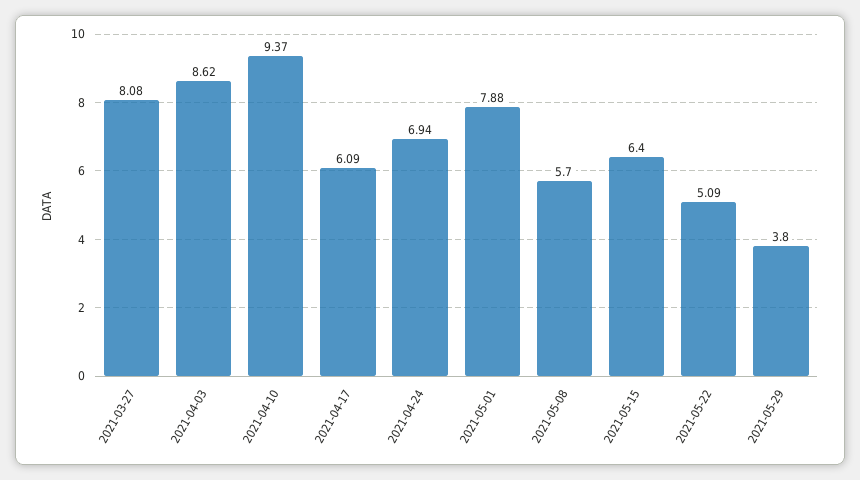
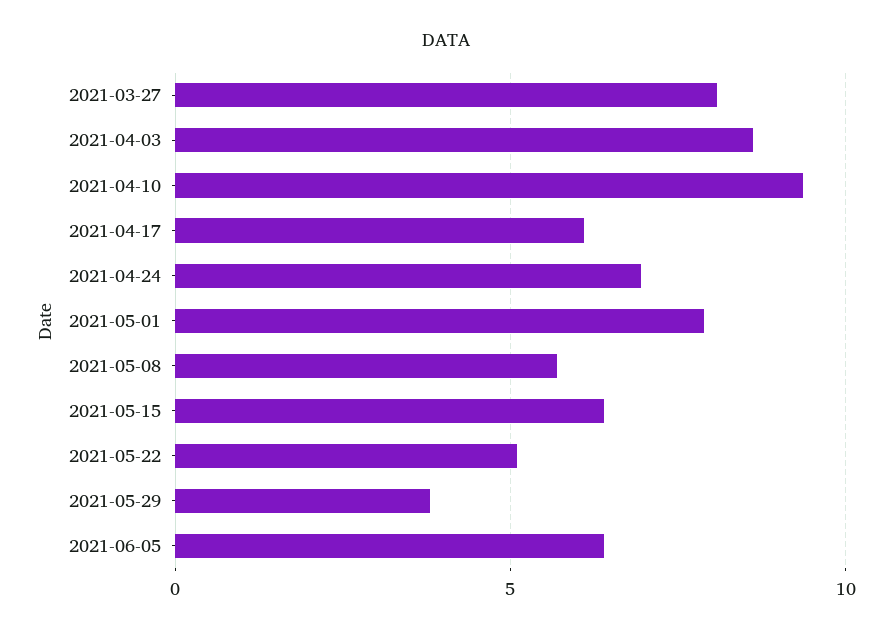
2021-06-05: none -> 6.5

